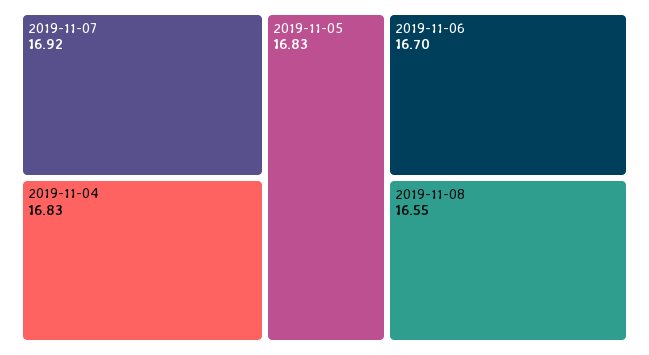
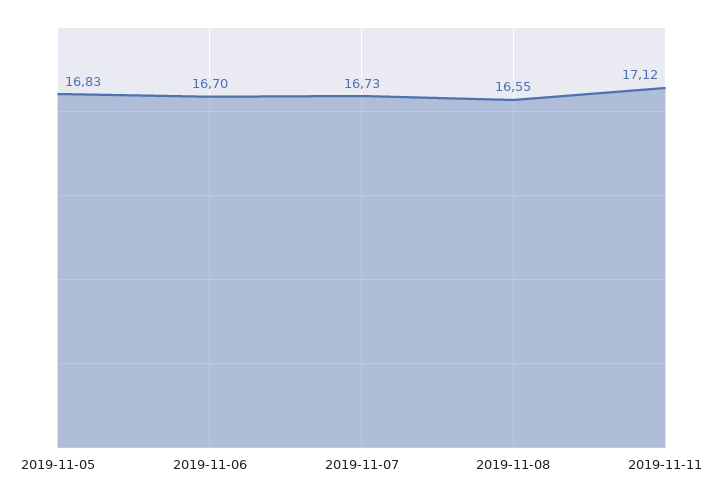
2019-11-07: 16.92 -> 16.73
2019-11-04: 16.83 -> none
2019-11-11: none -> 17.12

